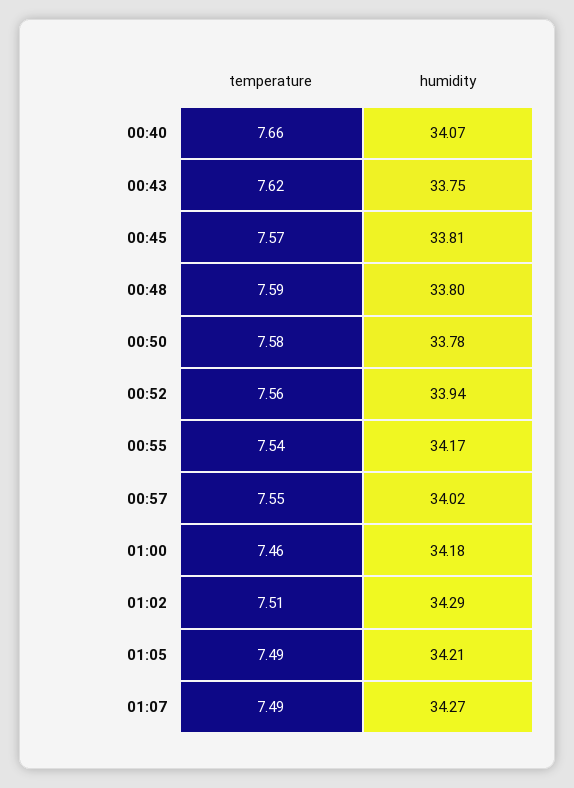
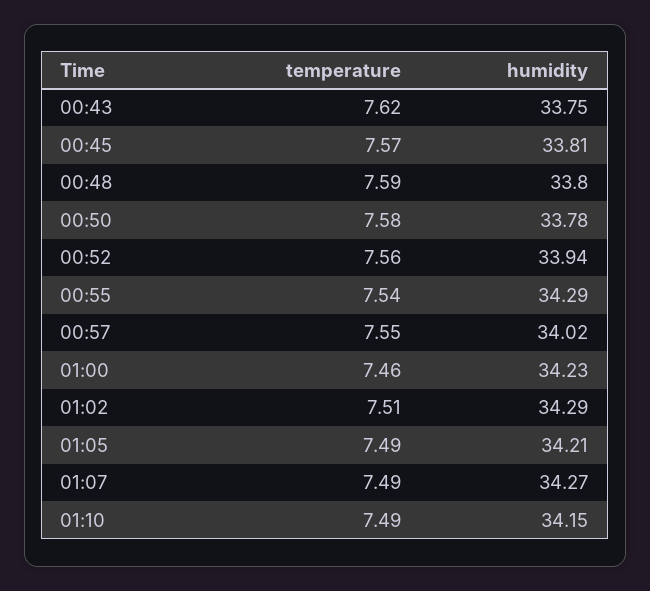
temperature, 00:40: 7.66 -> none
humidity, 00:40: 34.07 -> none
humidity, 00:55: 34.17 -> 34.29
humidity, 01:00: 34.18 -> 34.23
temperature, 01:10: none -> 7.49
humidity, 01:10: none -> 34.15

